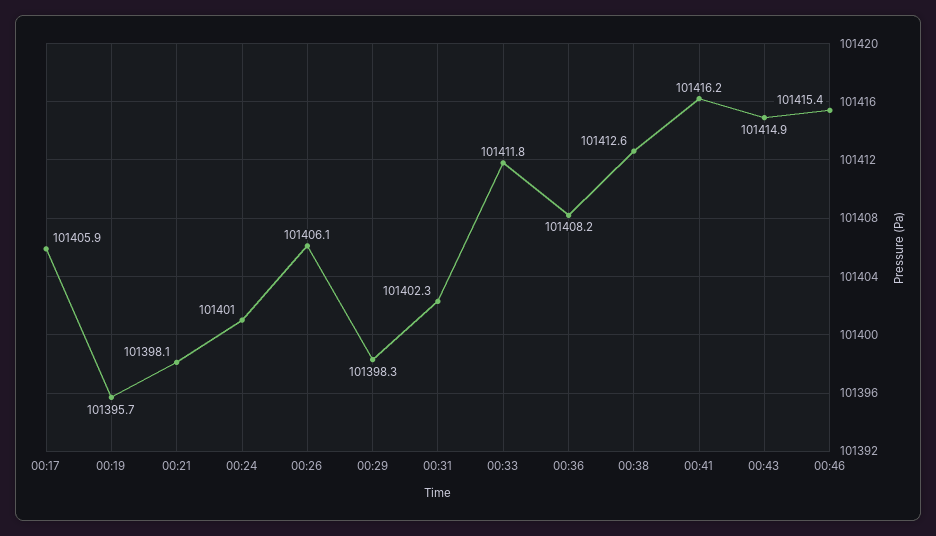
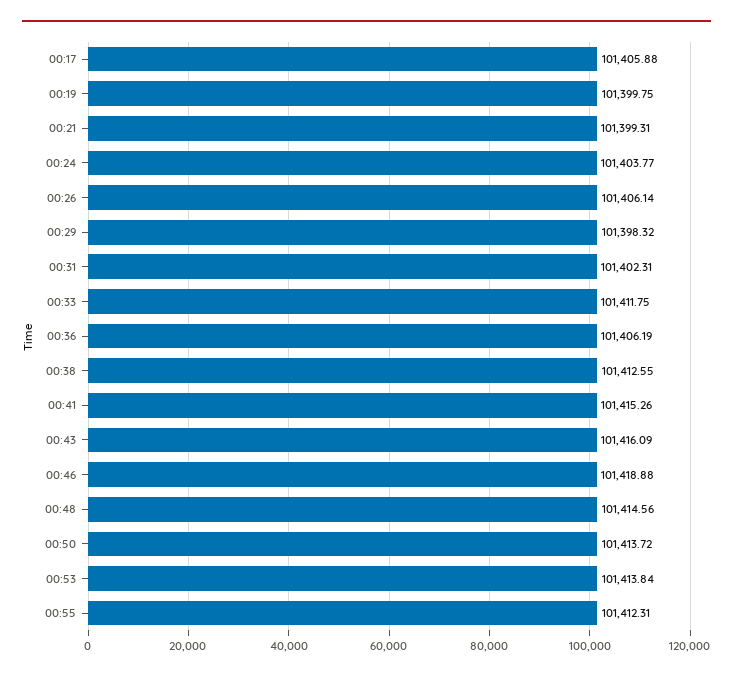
00:19: 101395.7 -> 101399.75
00:21: 101398.1 -> 101399.31
00:24: 101401 -> 101403.77
00:36: 101408.2 -> 101406.19
00:41: 101416.2 -> 101415.26
00:43: 101414.9 -> 101416.09
00:46: 101415.4 -> 101418.88
00:48: none -> 101414.56
00:50: none -> 101413.72
00:53: none -> 101413.84
00:55: none -> 101412.31

